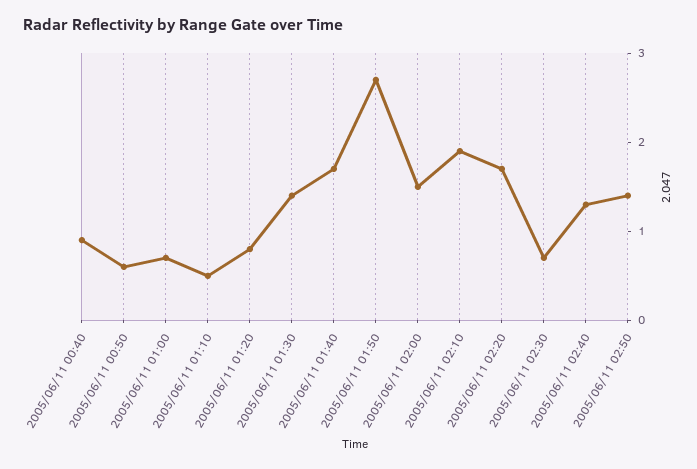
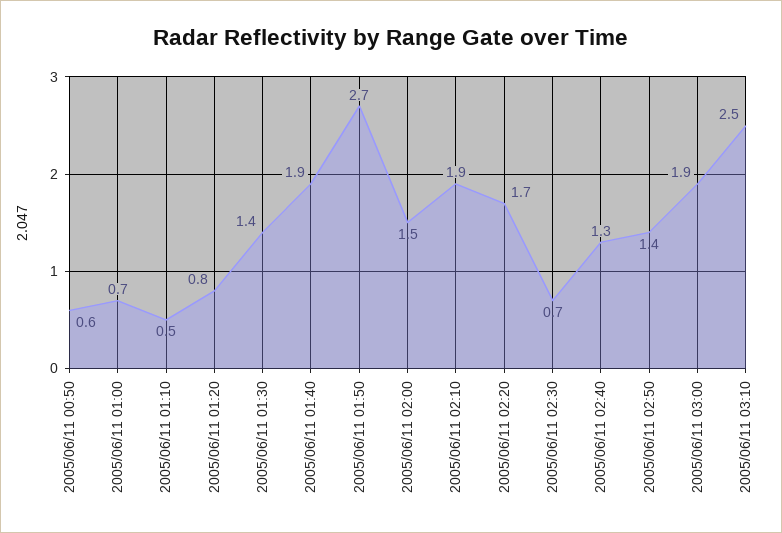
2005/06/11 00:40: 0.9 -> none
2005/06/11 01:40: 1.7 -> 1.9
2005/06/11 03:00: none -> 1.9
2005/06/11 03:10: none -> 2.5

